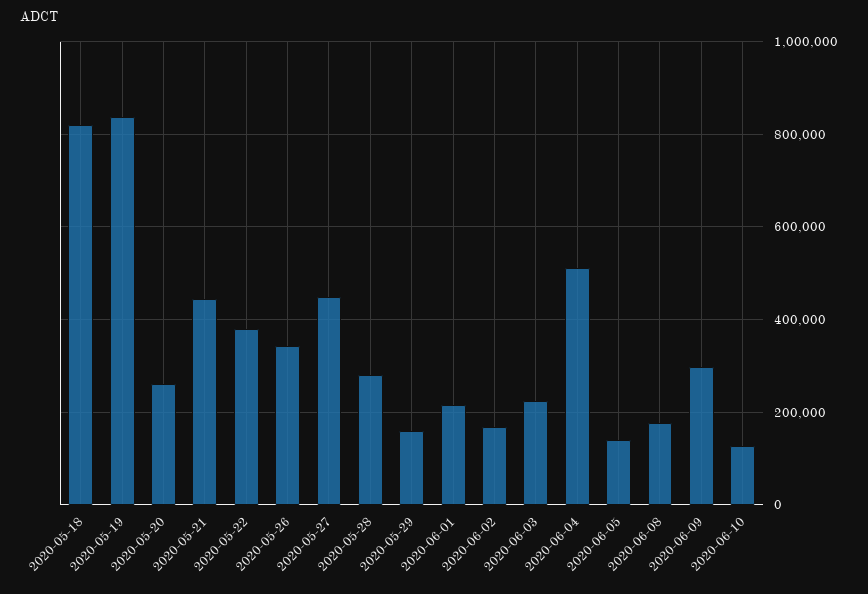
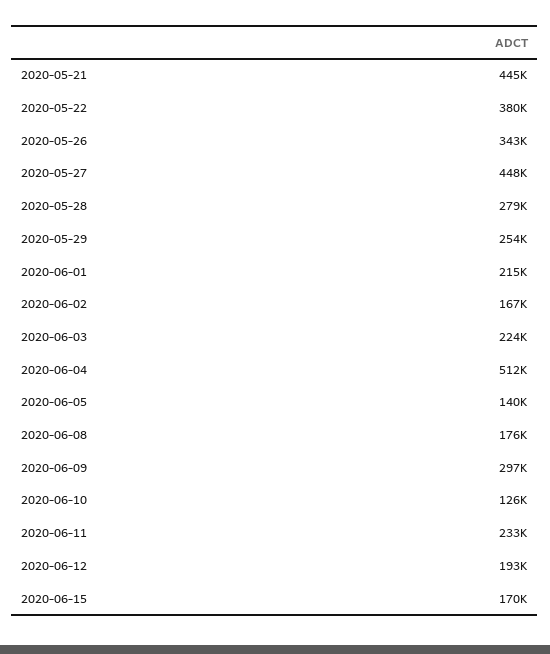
2020-05-18: 820000 -> none
2020-05-19: 840000 -> none
2020-05-20: 260000 -> none
2020-05-29: 160000 -> 254000
2020-06-11: none -> 233000
2020-06-12: none -> 193000
2020-06-15: none -> 170000

